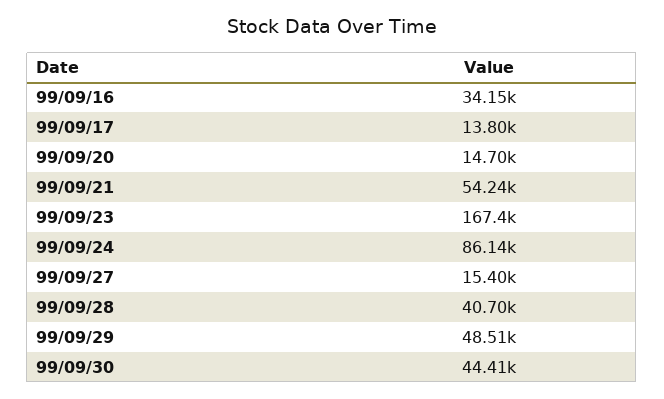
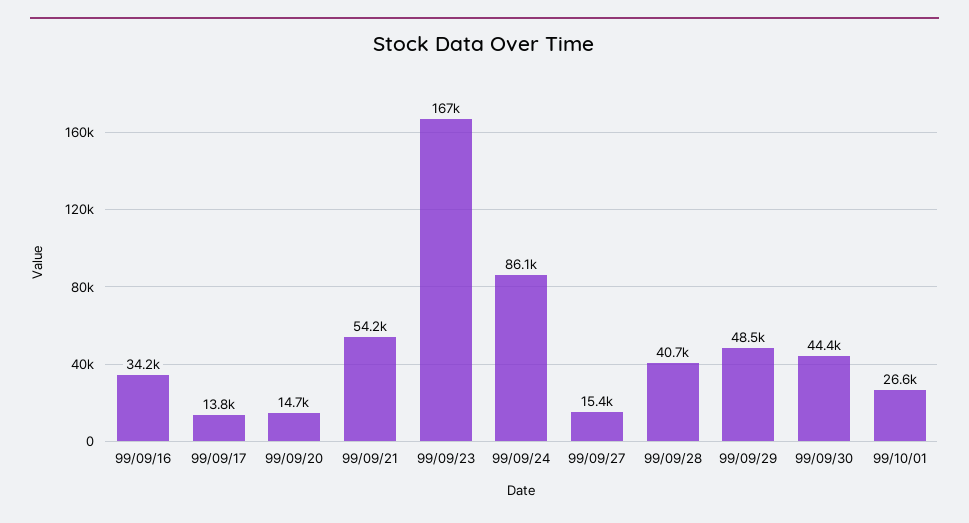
99/10/01: none -> 26600

